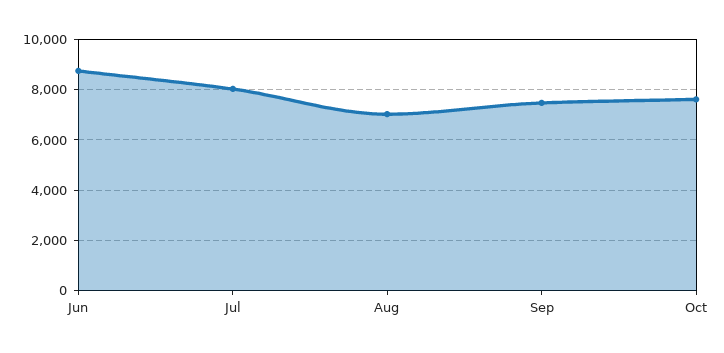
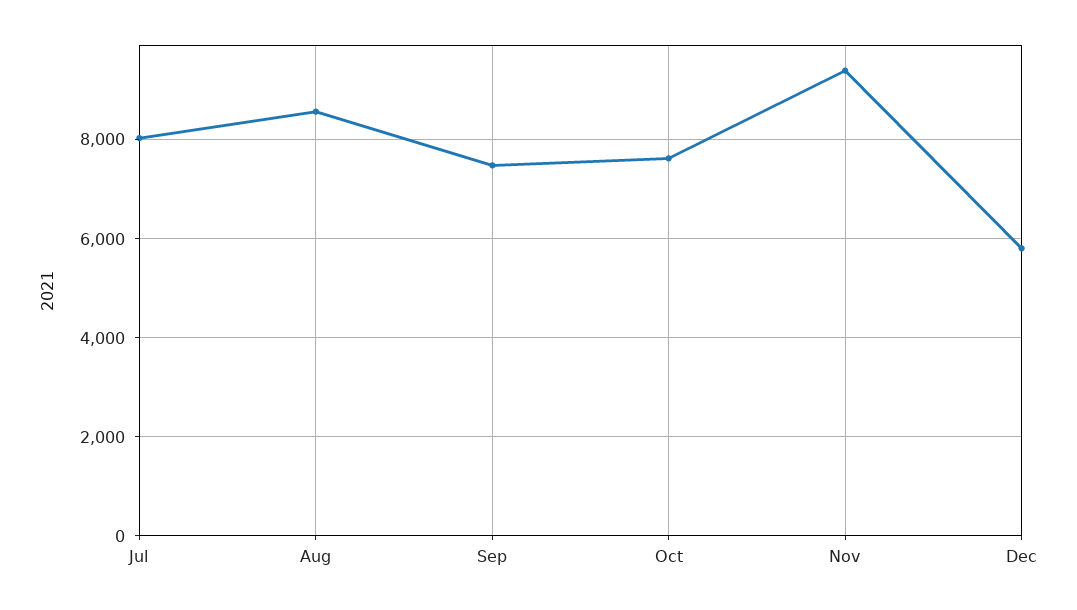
Jun: 8750 -> none
Aug: 7000 -> 8600
Nov: none -> 9400
Dec: none -> 5800

